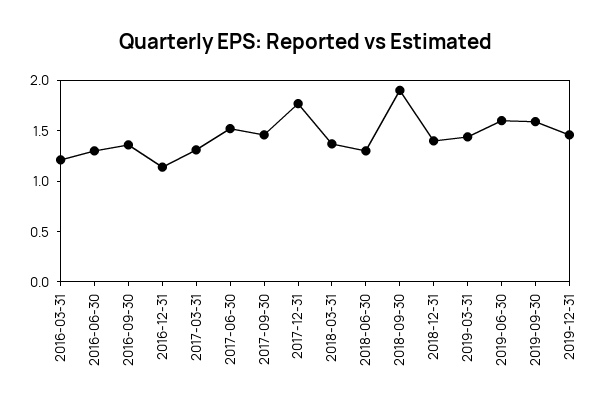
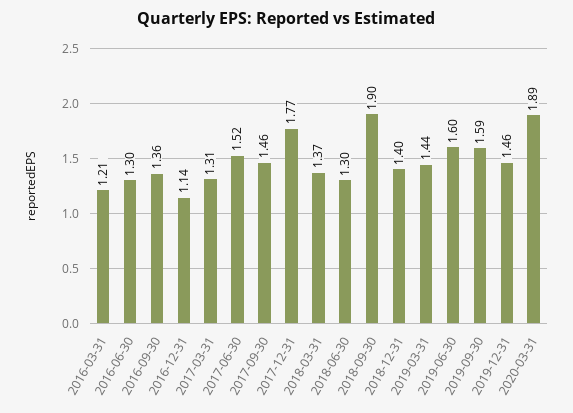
2020-03-31: none -> 1.89

